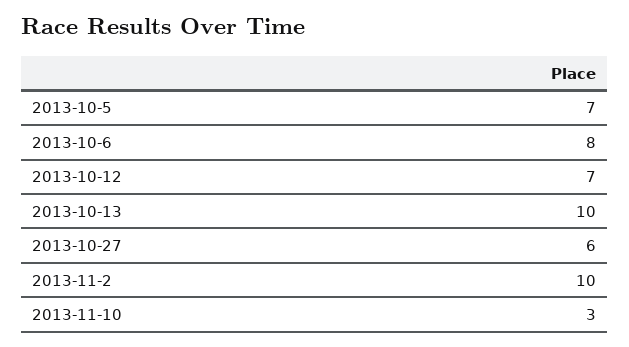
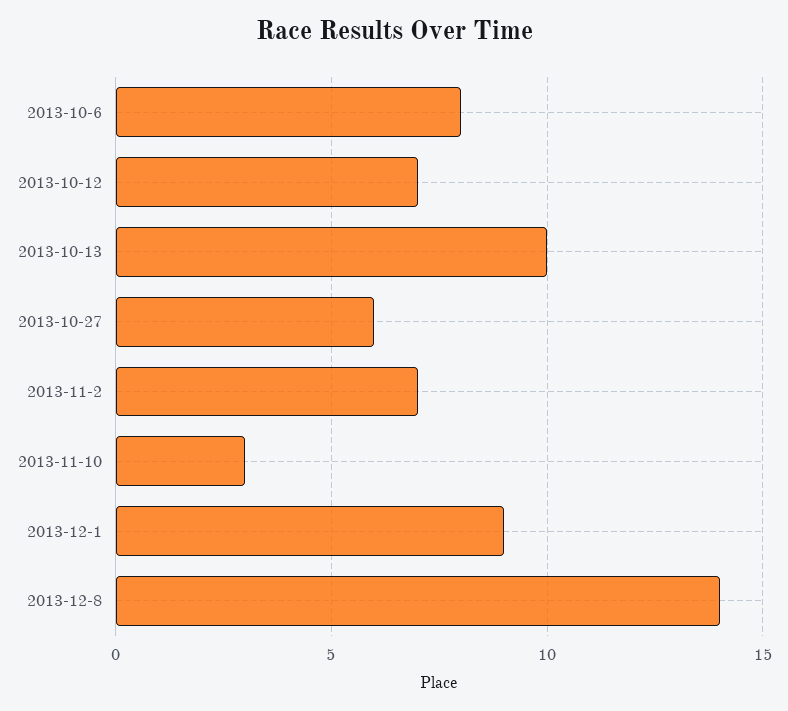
2013-10-5: 7 -> none
2013-11-2: 10 -> 7
2013-12-1: none -> 9
2013-12-8: none -> 14

